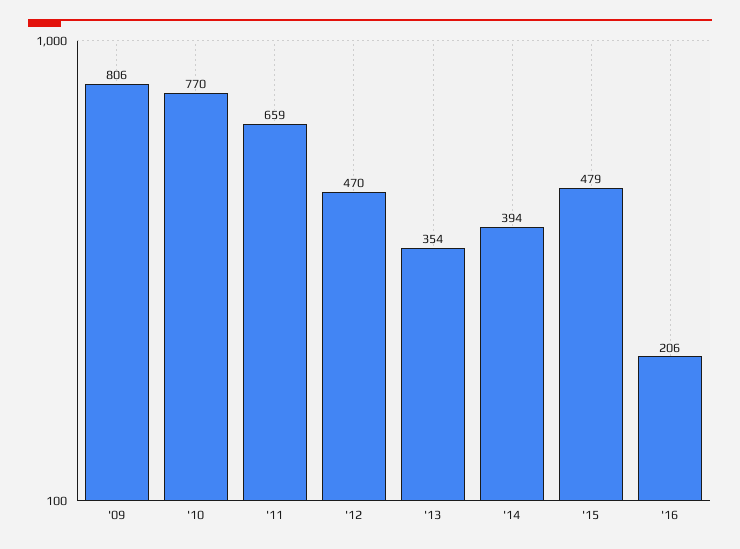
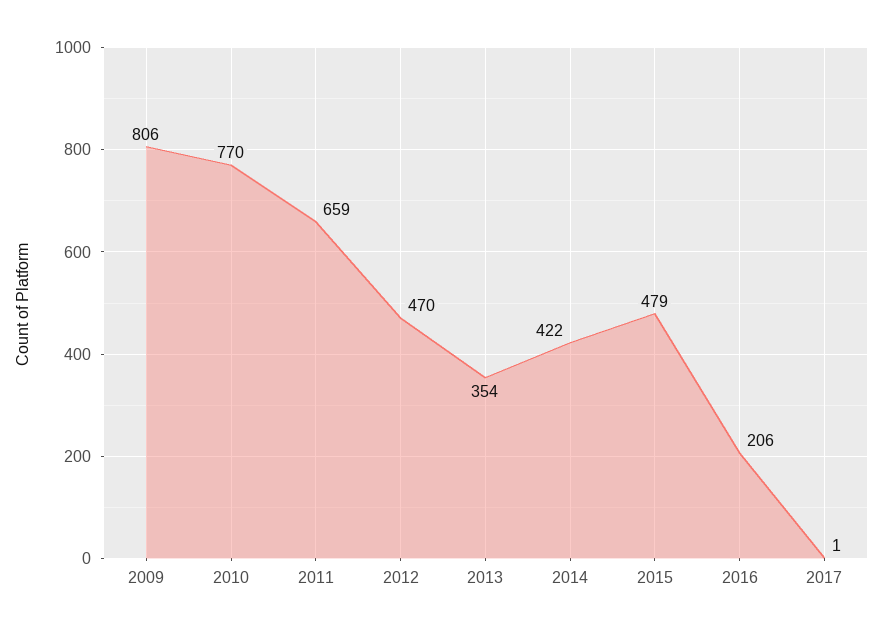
'14: 394 -> 422
2017: none -> 1

